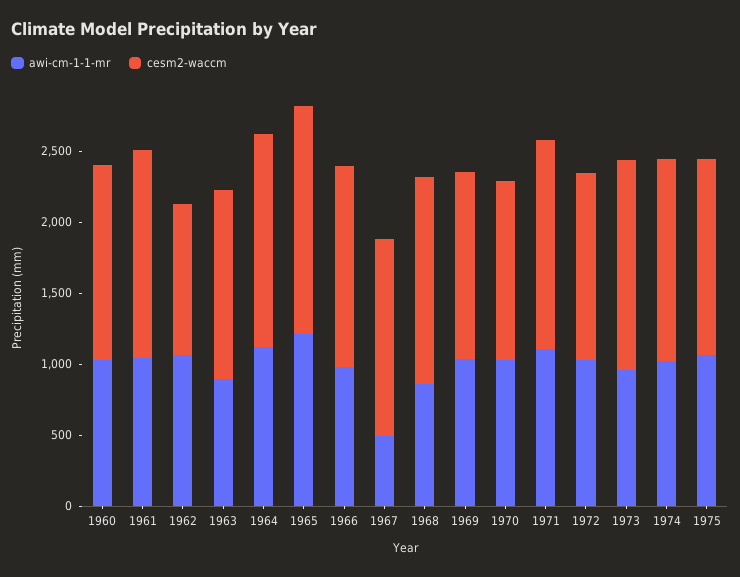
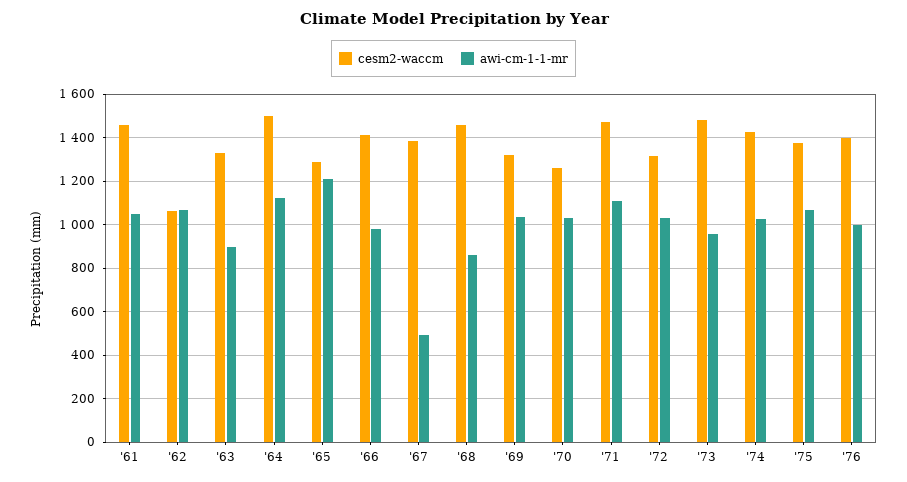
awi-cm-1-1-mr, 1960: 1000 -> none
cesm2-waccm, 1960: 1400 -> none
cesm2-waccm, 1965: 1600 -> 1300
cesm2-waccm, '76: none -> 1400
awi-cm-1-1-mr, '76: none -> 1000

